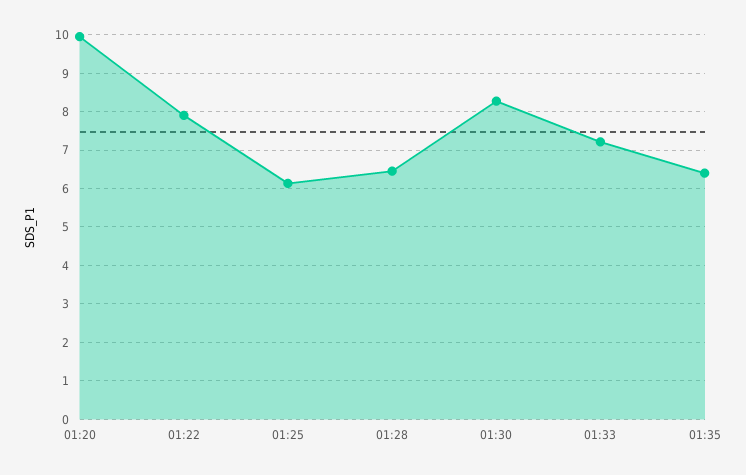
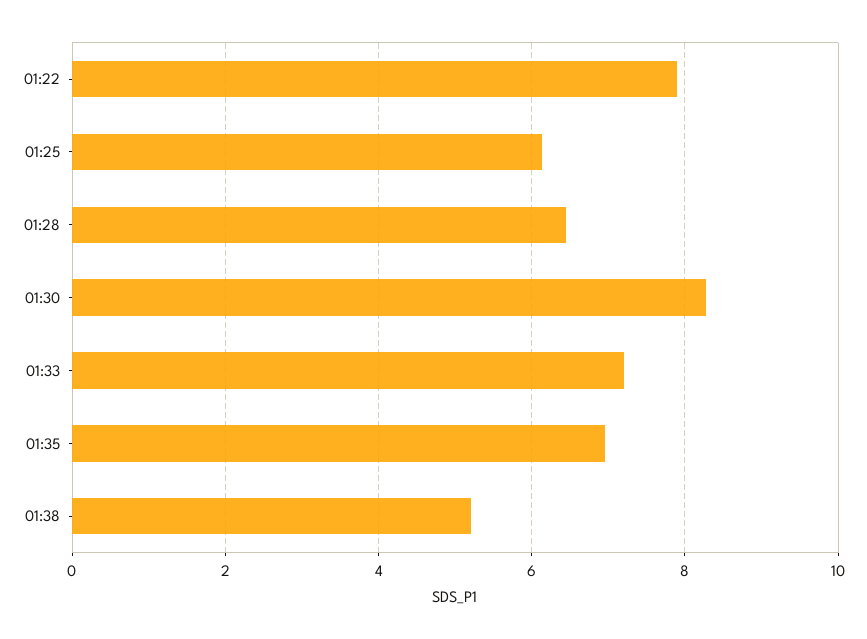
01:20: 10 -> none
01:35: 6.4 -> 7
01:38: none -> 5.2

